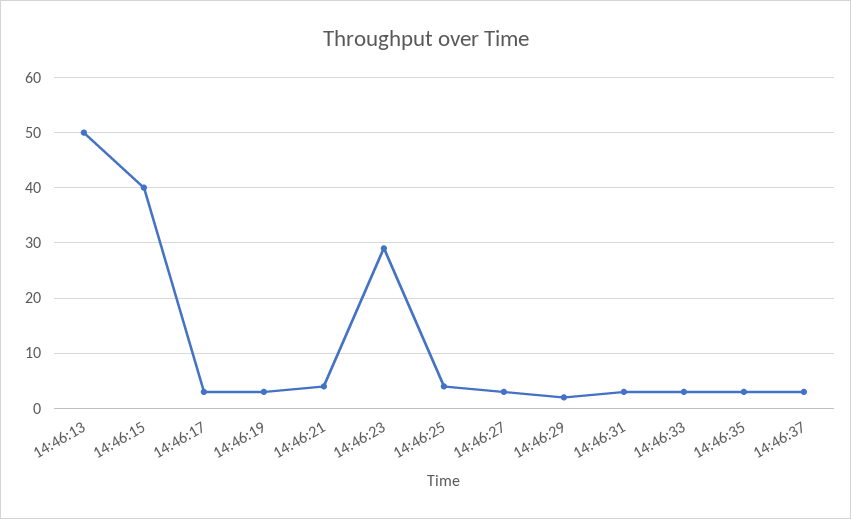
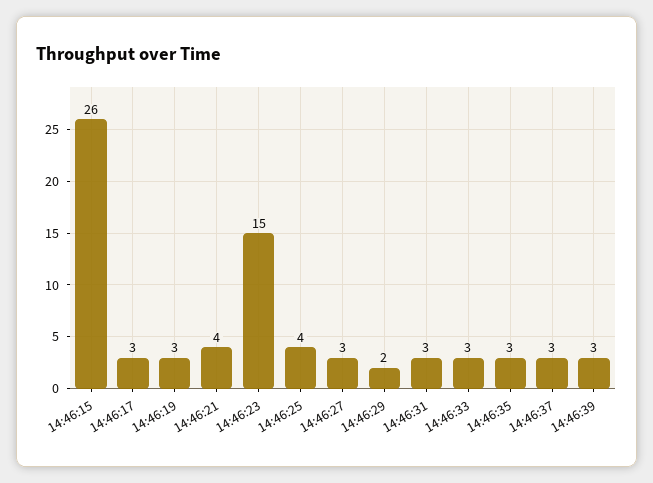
14:46:13: 50 -> none
14:46:15: 40 -> 26
14:46:23: 30 -> 15
14:46:39: none -> 3

